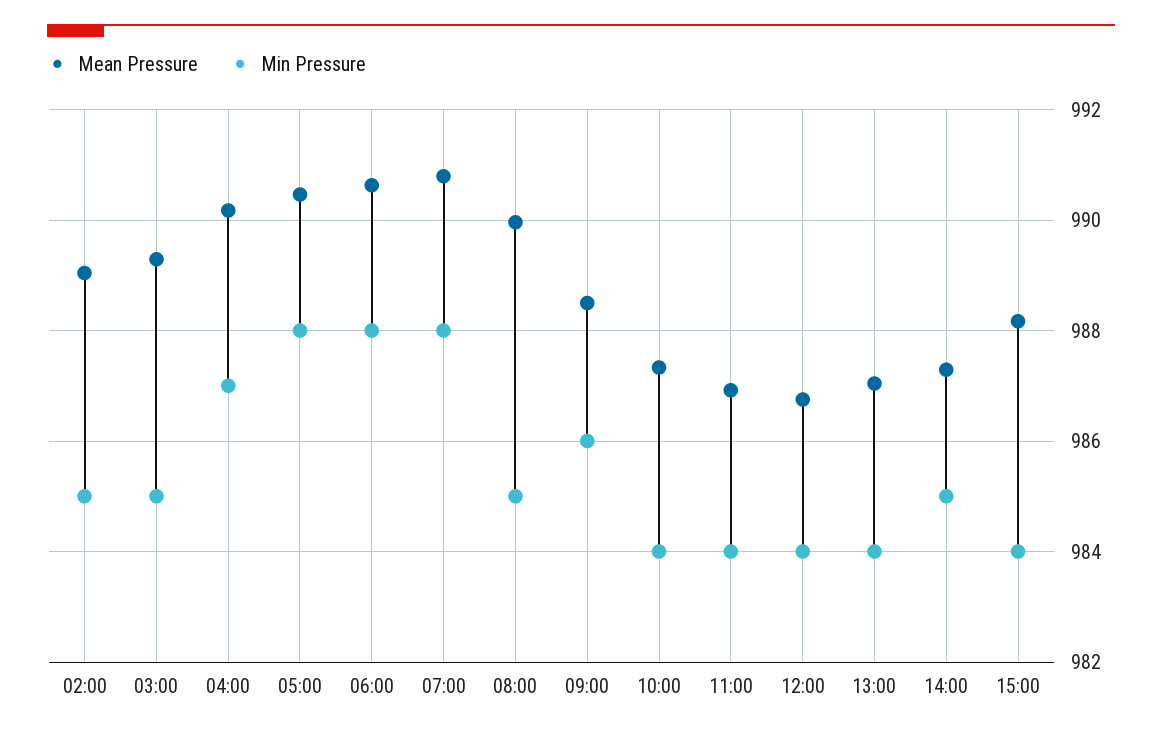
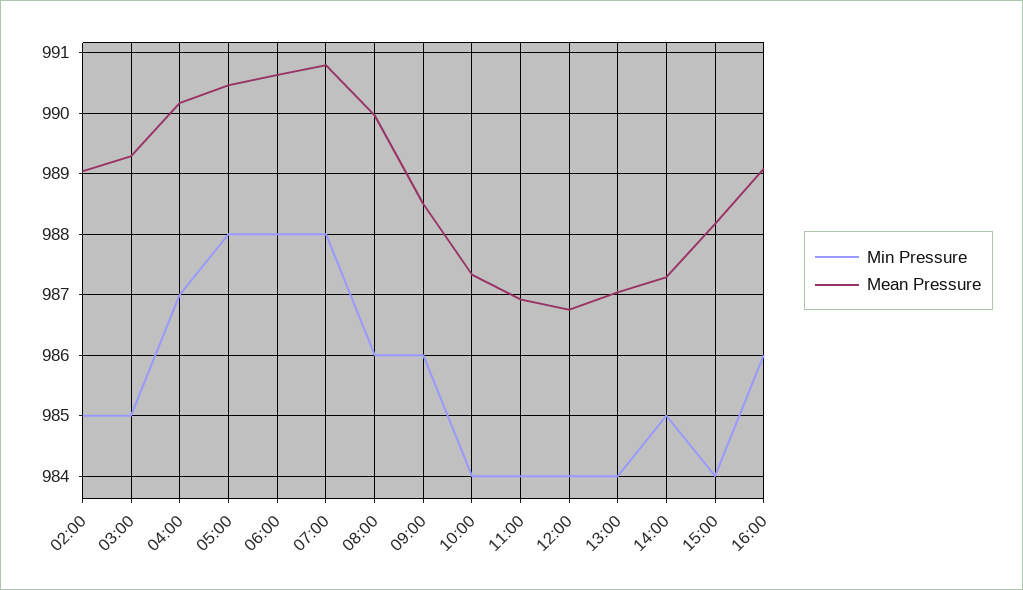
Min Pressure, 08:00: 985 -> 986
Min Pressure, 16:00: none -> 986
Mean Pressure, 16:00: none -> 989.1

